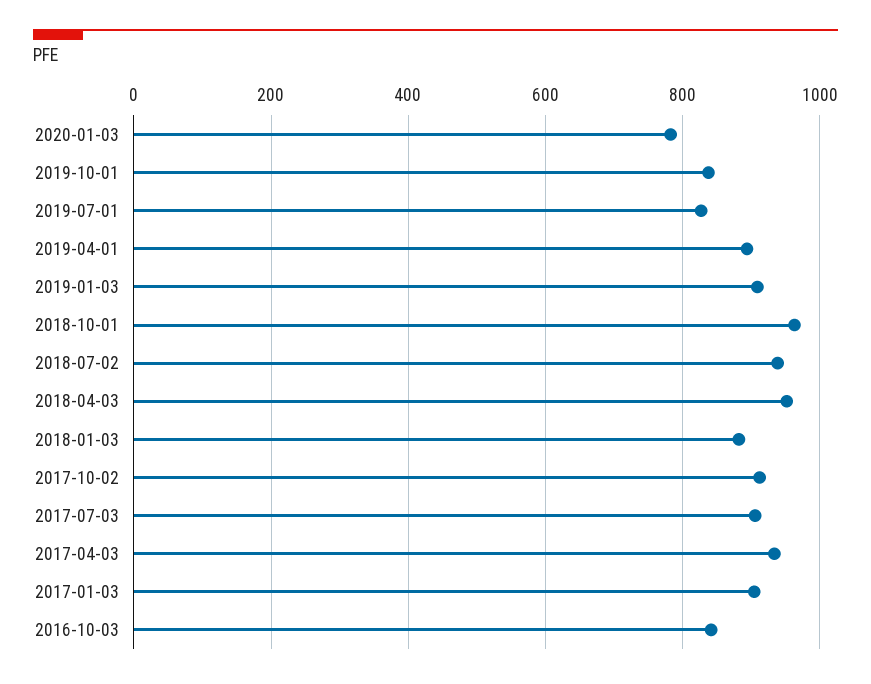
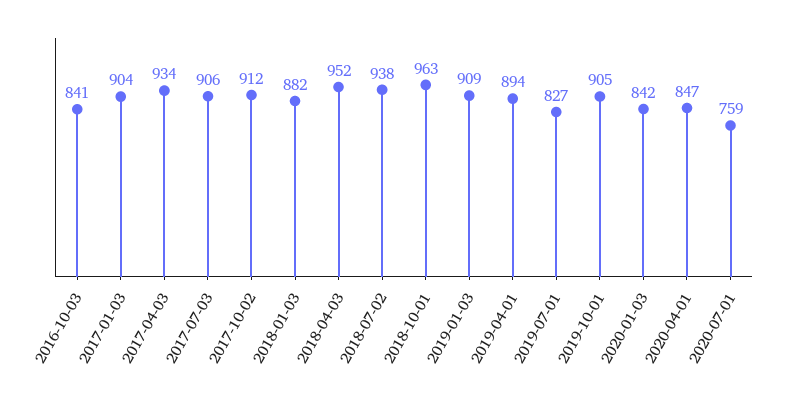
2020-01-03: 780 -> 842
2019-10-01: 840 -> 905
2020-04-01: none -> 847
2020-07-01: none -> 759

